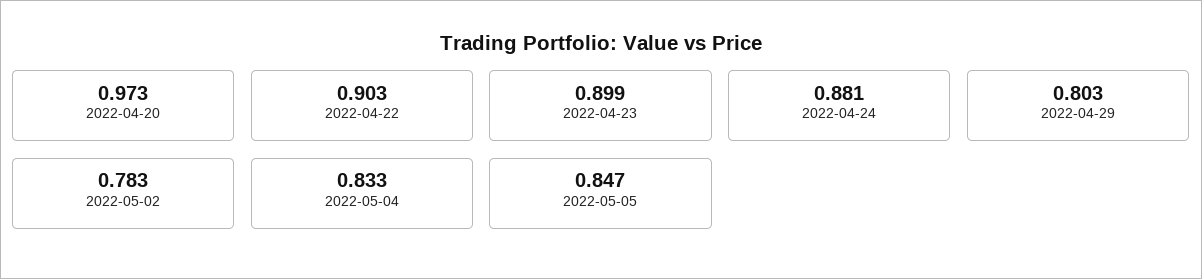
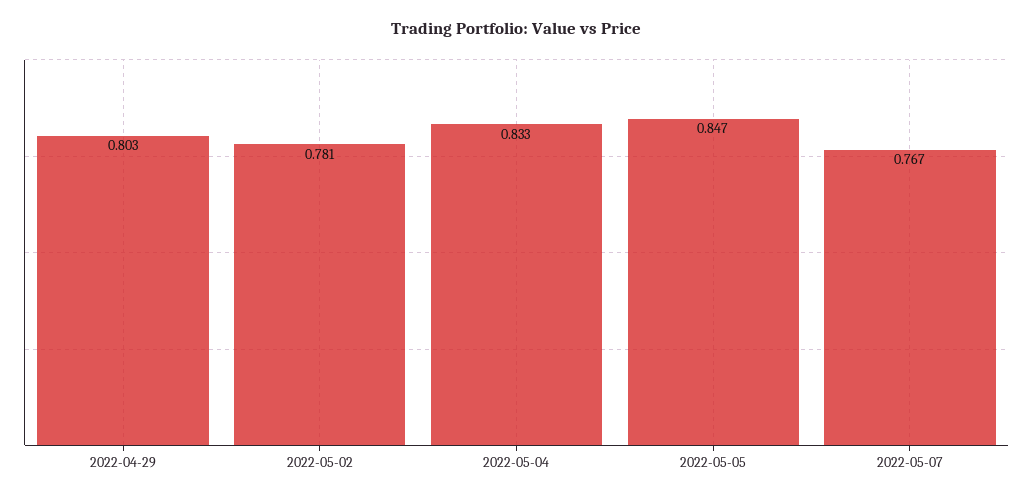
2022-04-20: 0.973 -> none
2022-04-22: 0.903 -> none
2022-04-23: 0.899 -> none
2022-04-24: 0.881 -> none
2022-05-02: 0.783 -> 0.781
2022-05-07: none -> 0.767

